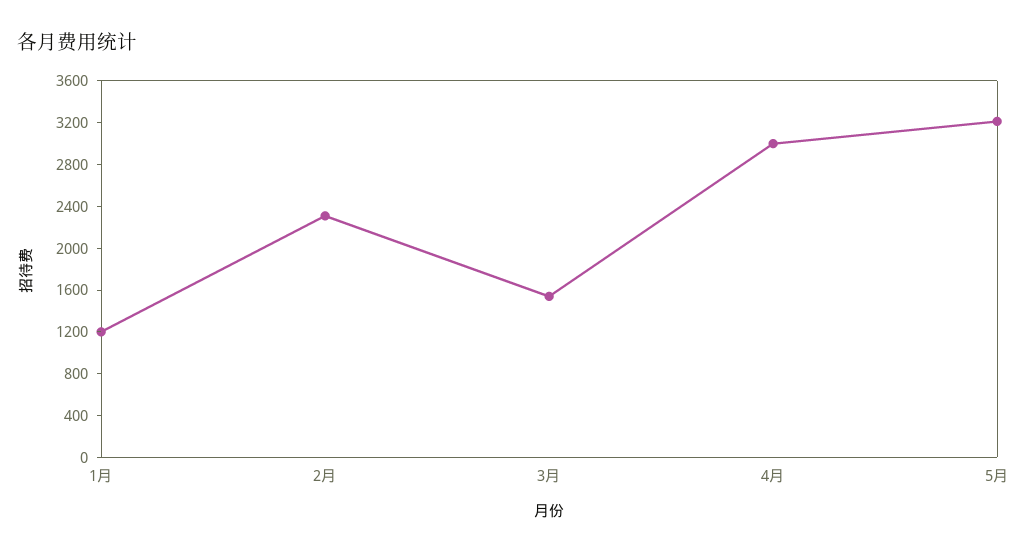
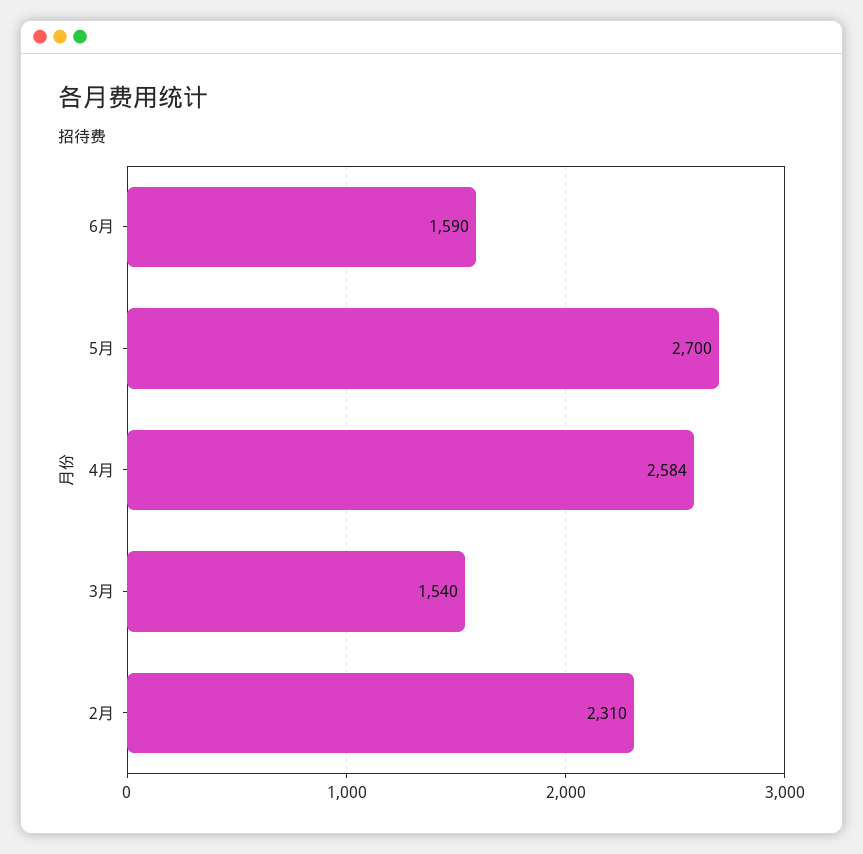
1月: 1200 -> none
4月: 3000 -> 2584
5月: 3200 -> 2700
6月: none -> 1590

